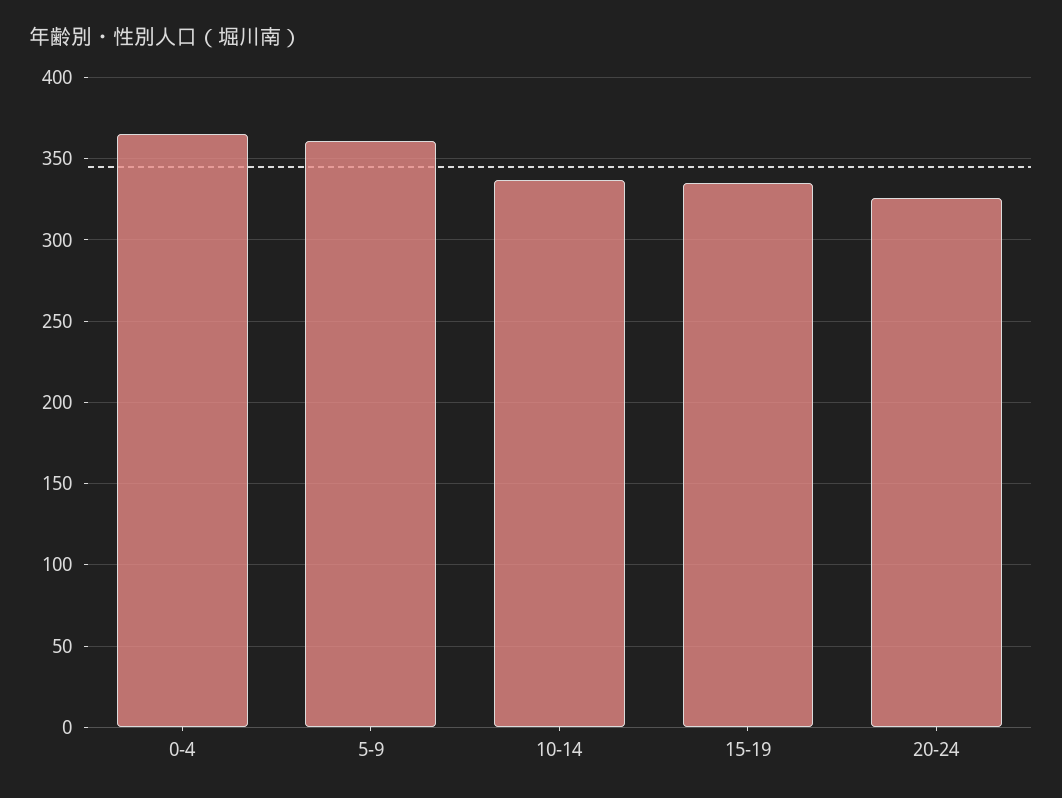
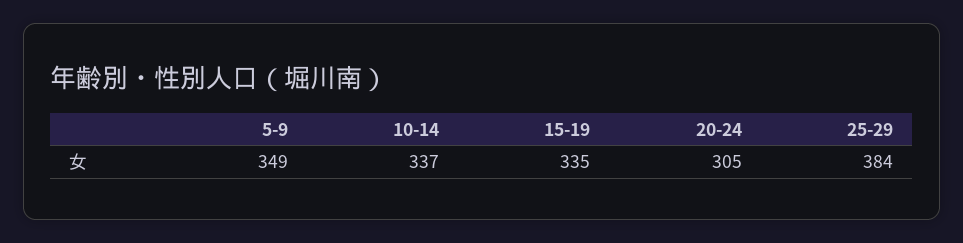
0-4: 365 -> none
5-9: 360 -> 349
20-24: 325 -> 305
25-29: none -> 384

